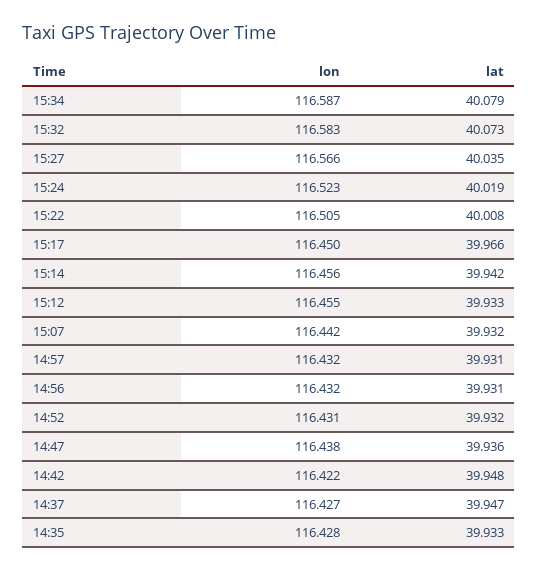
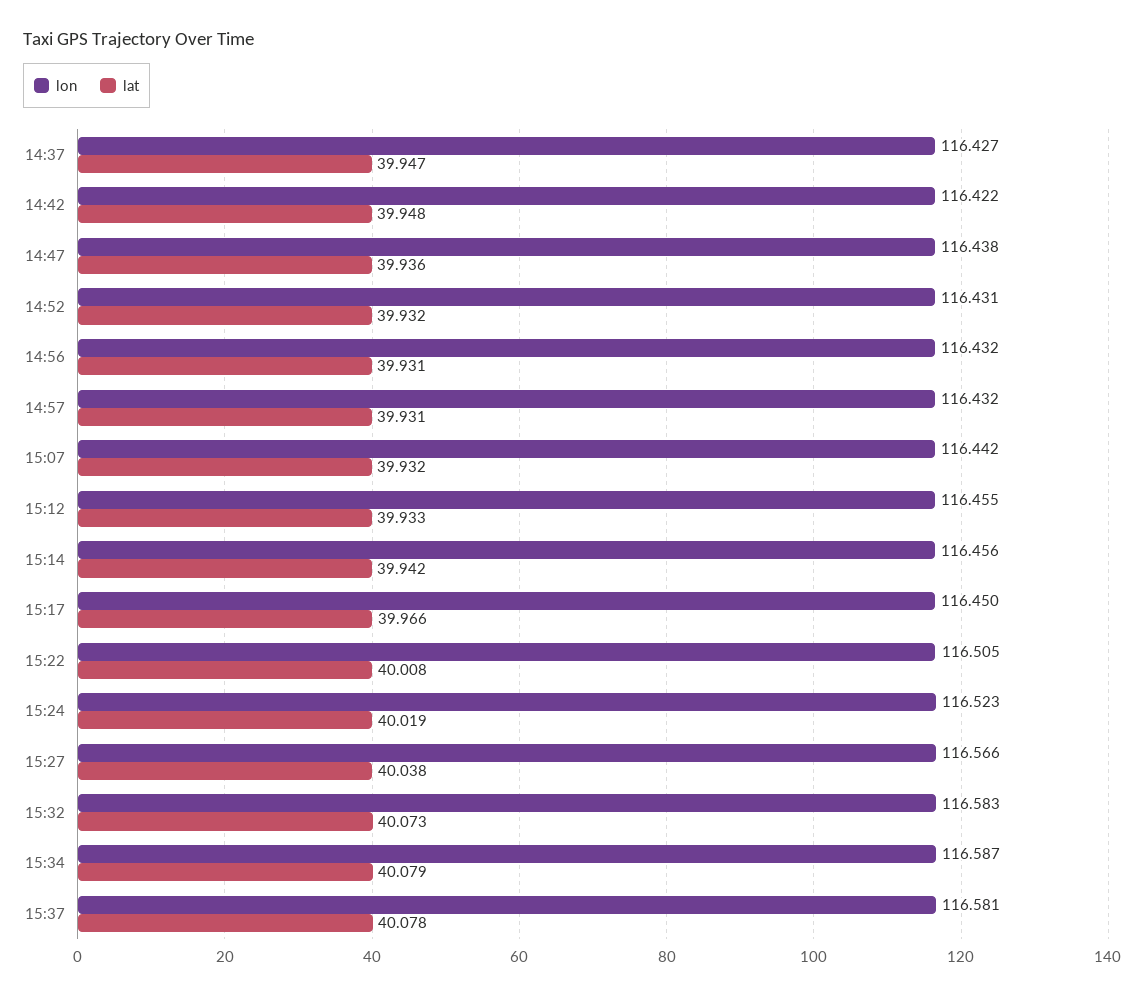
lat, 15:27: 40.035 -> 40.038
lon, 14:35: 116.428 -> none
lat, 14:35: 39.933 -> none
lon, 15:37: none -> 116.581
lat, 15:37: none -> 40.078

